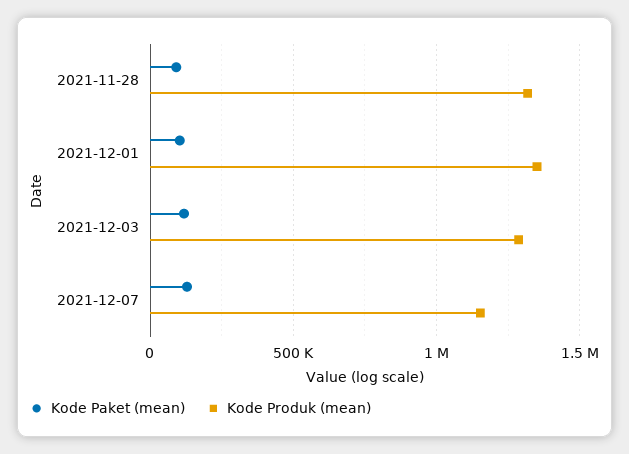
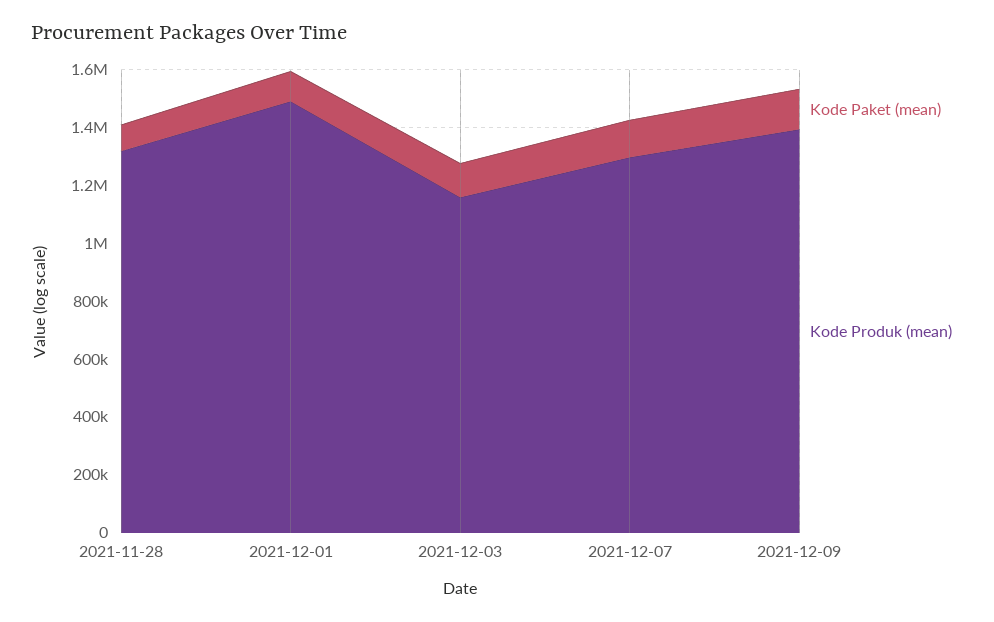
Kode Produk (mean), 2021-12-01: 1350000 -> 1500000
Kode Produk (mean), 2021-12-03: 1300000 -> 1150000
Kode Produk (mean), 2021-12-07: 1150000 -> 1300000
Kode Paket (mean), 2021-12-09: none -> 150000
Kode Produk (mean), 2021-12-09: none -> 1400000

